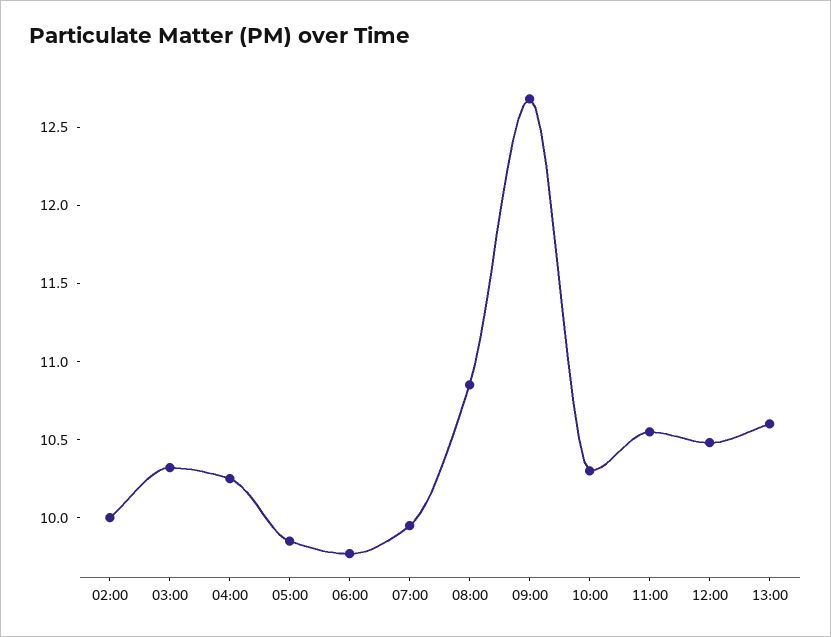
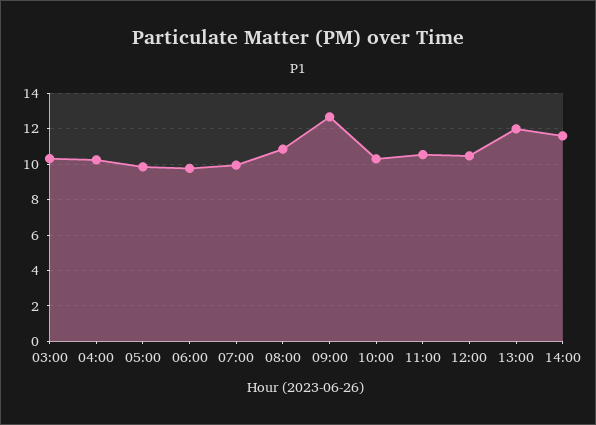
02:00: 10 -> none
13:00: 10.6 -> 12
14:00: none -> 11.5

